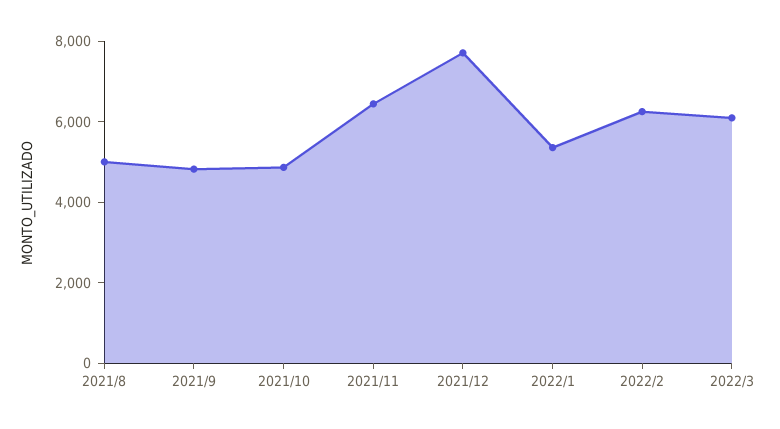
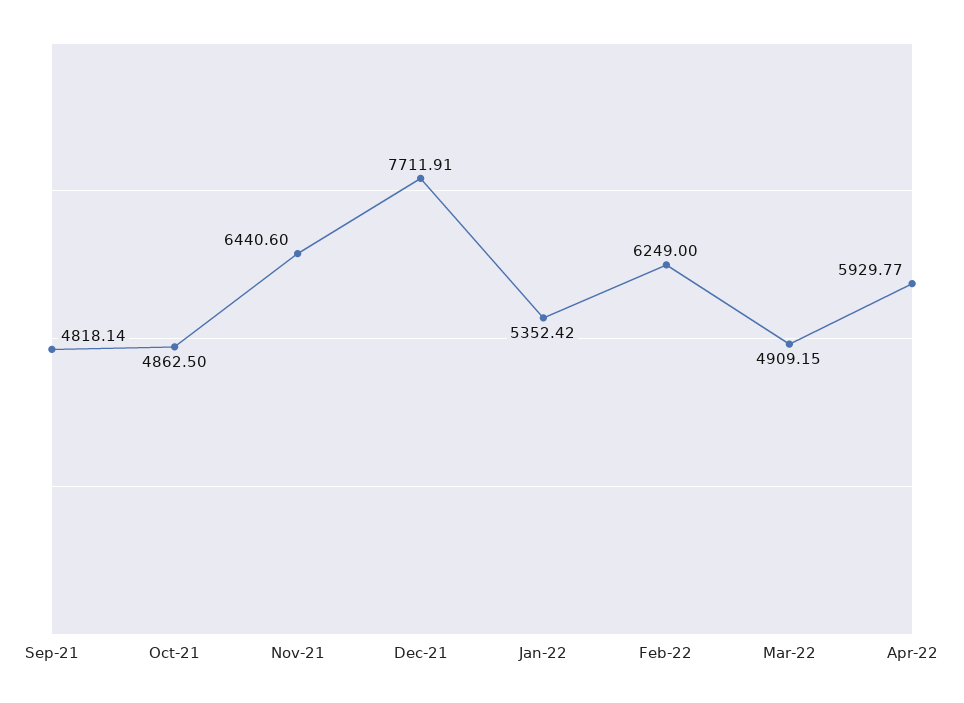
2021/8: 5000 -> none
2022/3: 6000 -> 4909.15
Apr-22: none -> 5929.77

